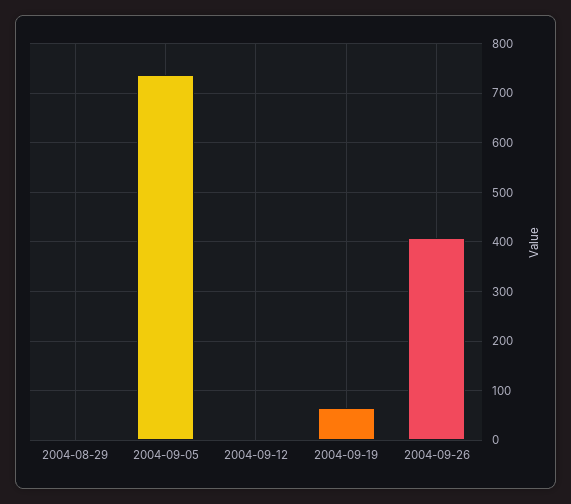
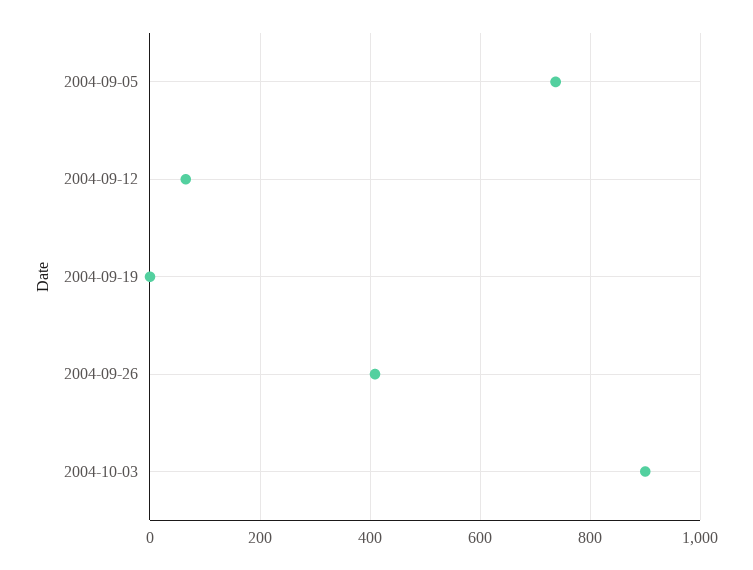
2004-08-29: 0 -> none
2004-09-12: 0 -> 60
2004-09-19: 60 -> 0
2004-10-03: none -> 900

